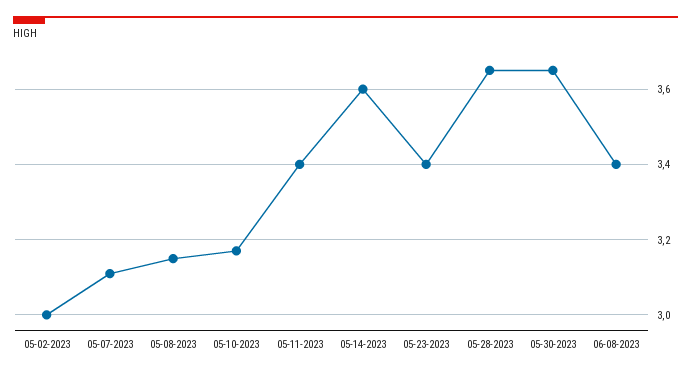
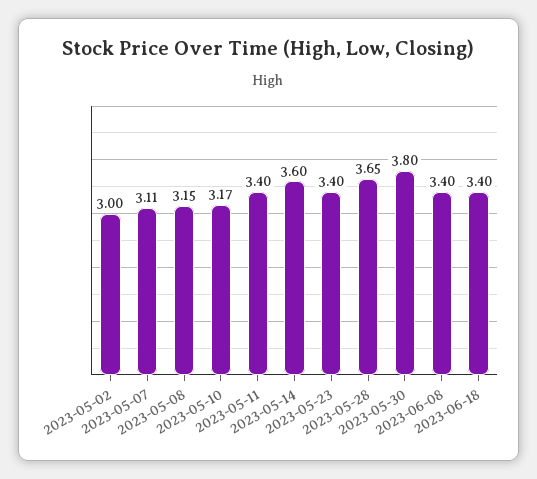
05-30-2023: 3.65 -> 3.8
2023-06-18: none -> 3.4

